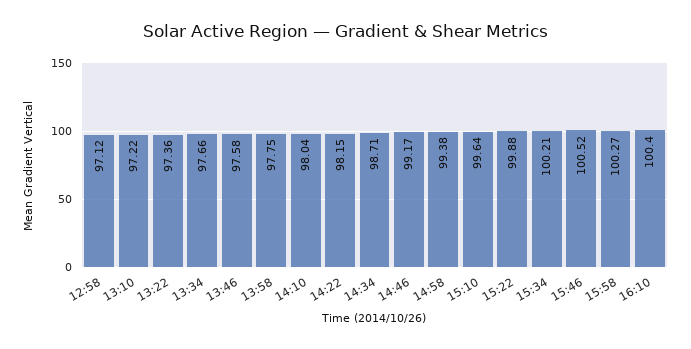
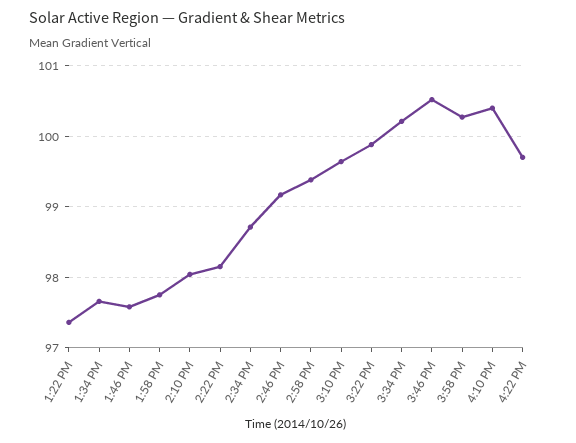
12:58: 97.12 -> none
13:10: 97.22 -> none
4:22 PM: none -> 99.7

